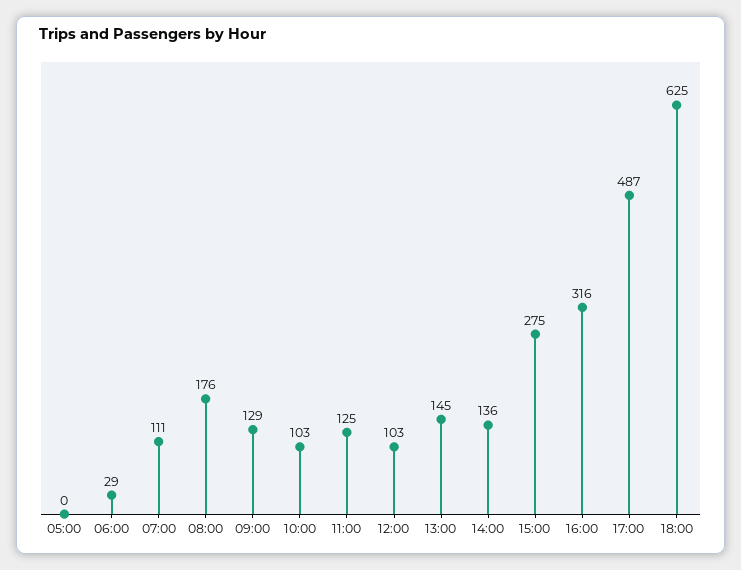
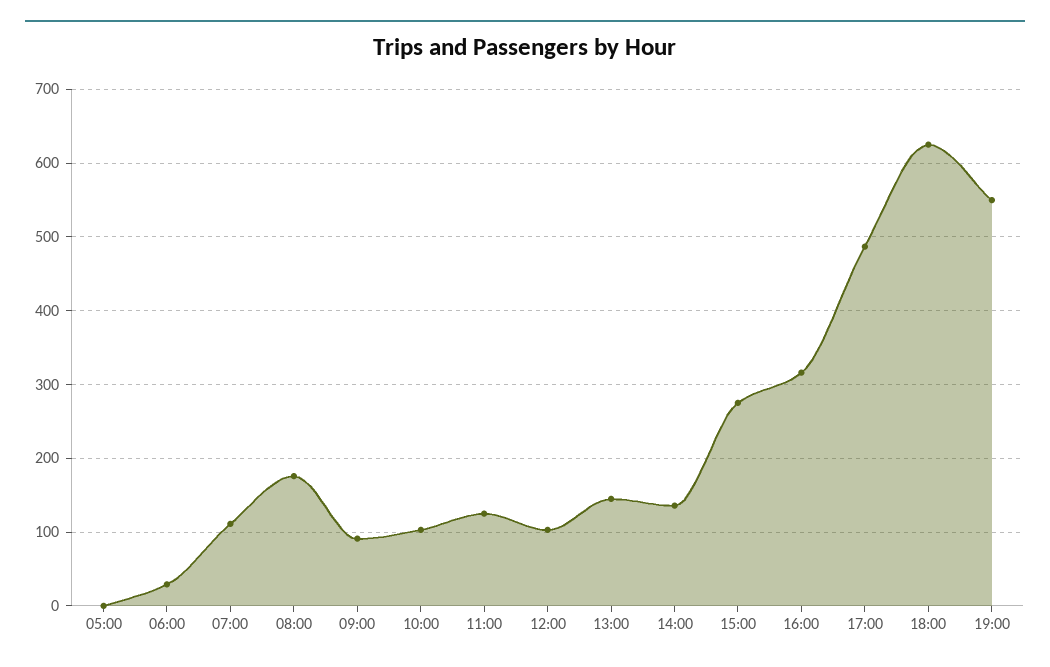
09:00: 129 -> 90
19:00: none -> 550

